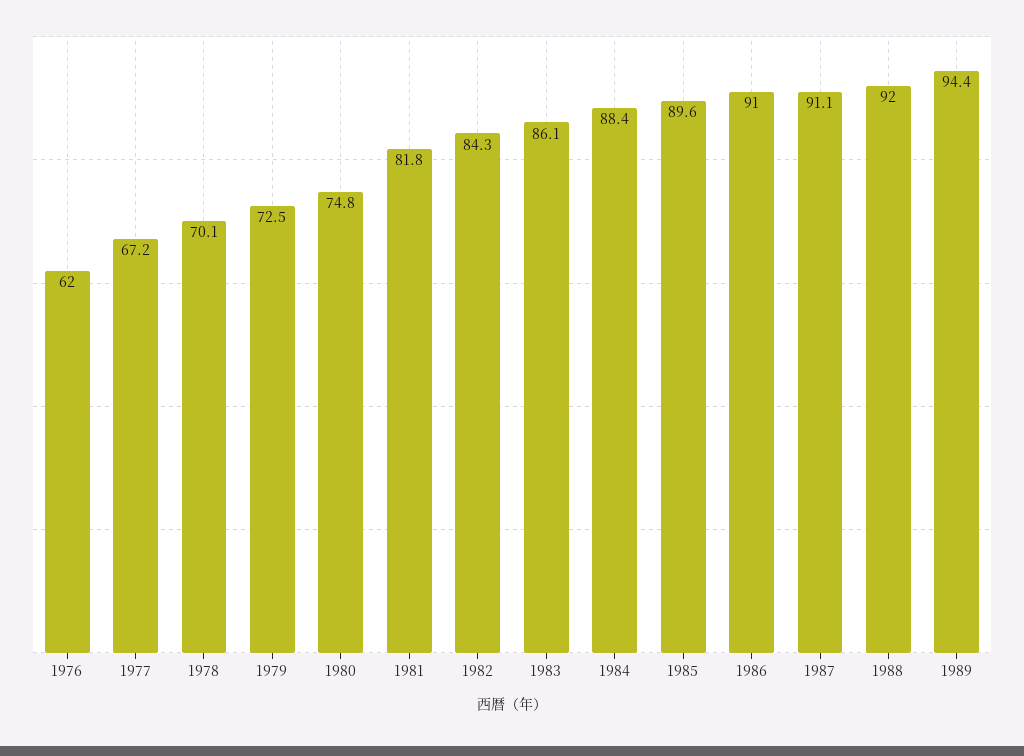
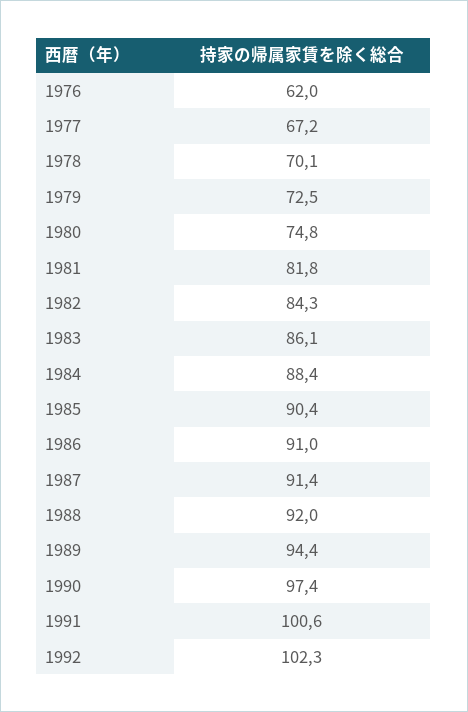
1985: 89.6 -> 90.4
1987: 91.1 -> 91.4
1990: none -> 97.4
1991: none -> 100.6
1992: none -> 102.3

